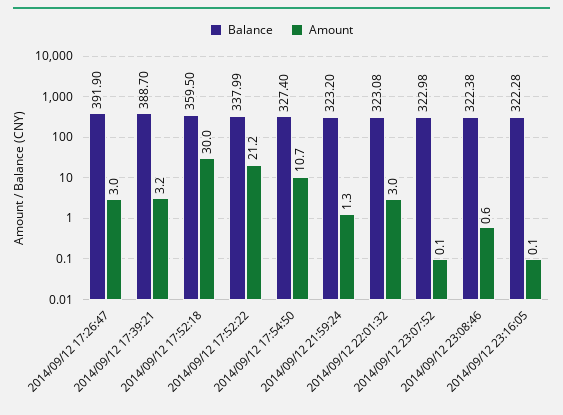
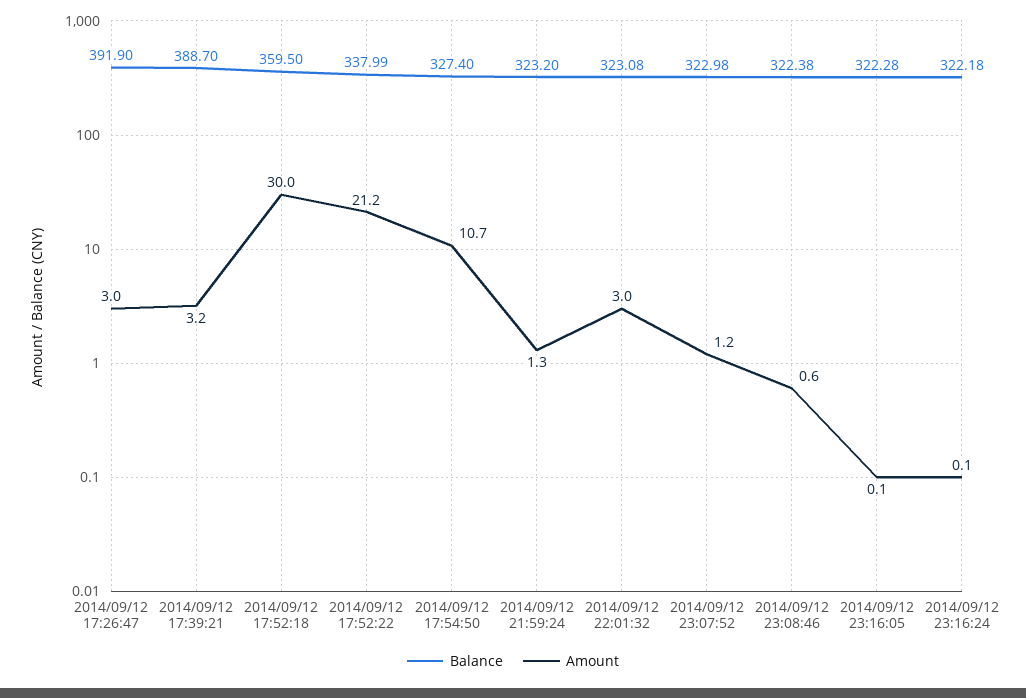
Amount, 2014/09/12 23:07:52: 0.1 -> 1.2
Balance, 2014/09/12 23:16:24: none -> 322.18
Amount, 2014/09/12 23:16:24: none -> 0.1

